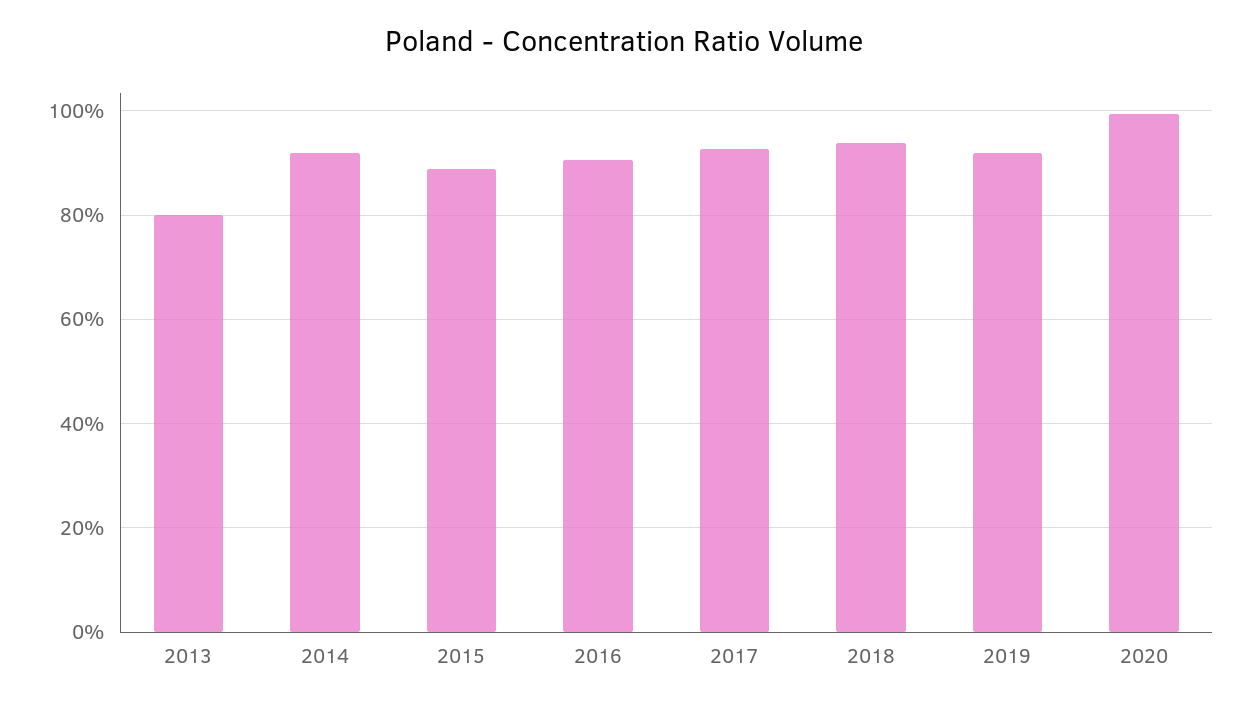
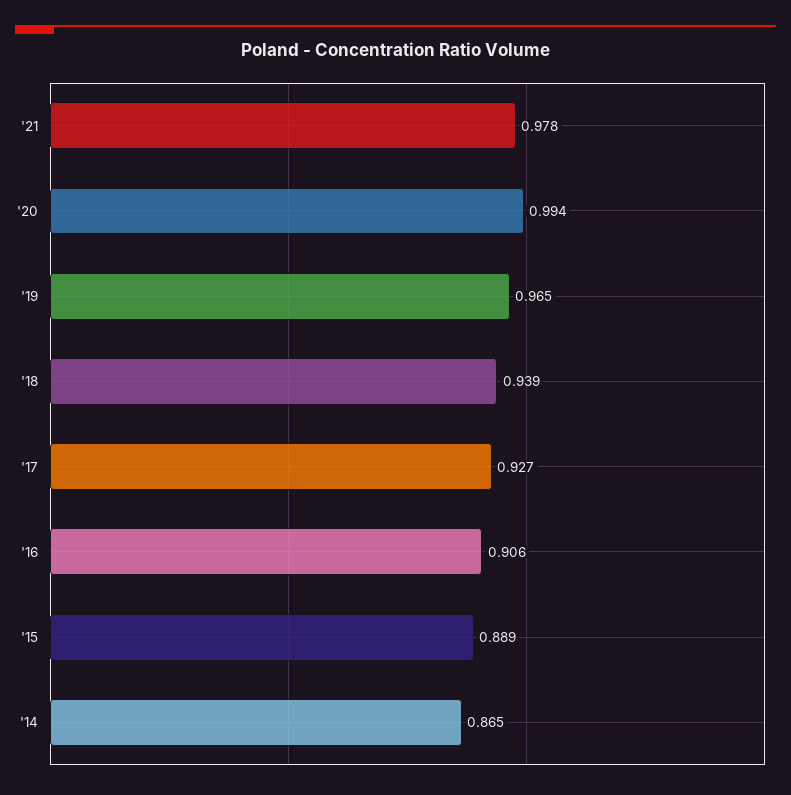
2013: 0.8 -> none
2014: 0.92 -> 0.865
2019: 0.92 -> 0.965
'21: none -> 0.978

